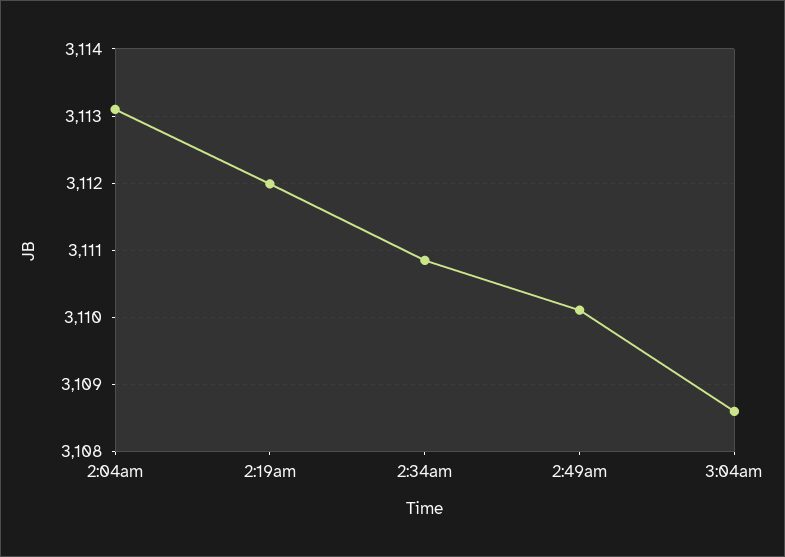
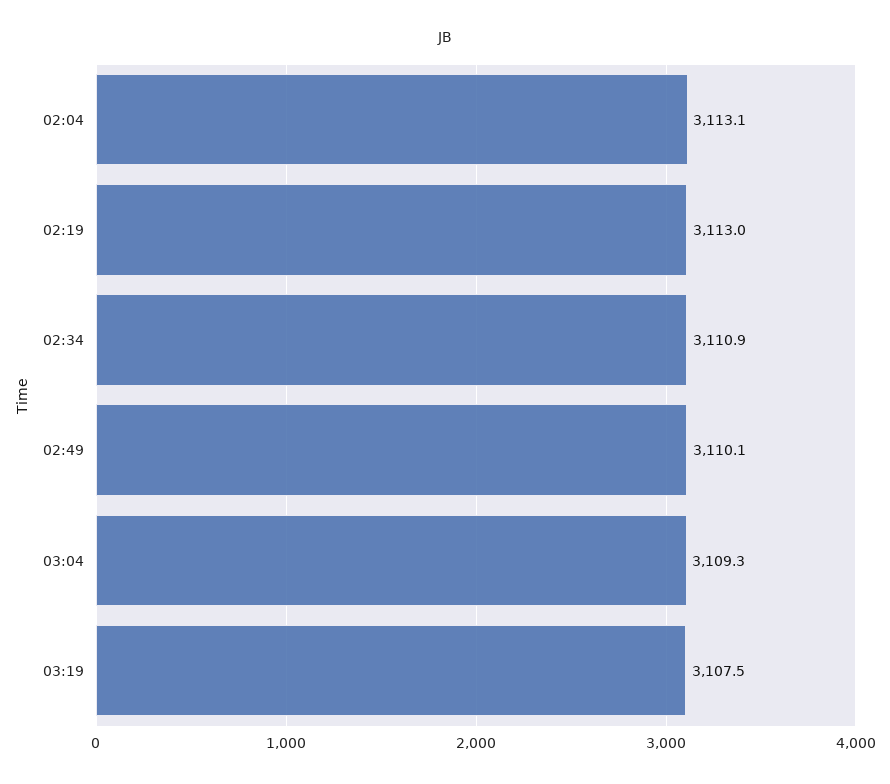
2:19am: 3112 -> 3113
3:04am: 3108.6 -> 3109.3
03:19: none -> 3107.5

